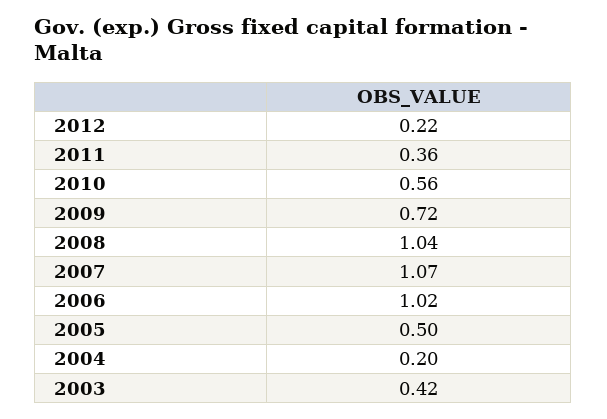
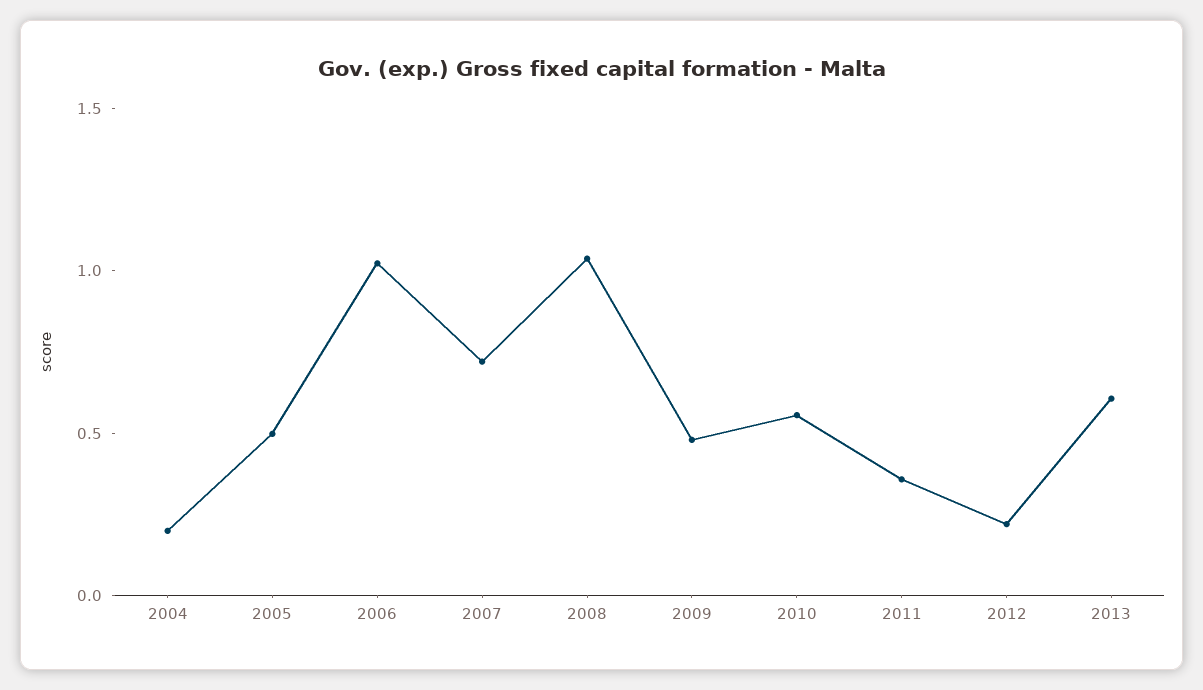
2009: 0.72 -> 0.5
2007: 1.07 -> 0.7
2003: 0.42 -> none
2013: none -> 0.6

